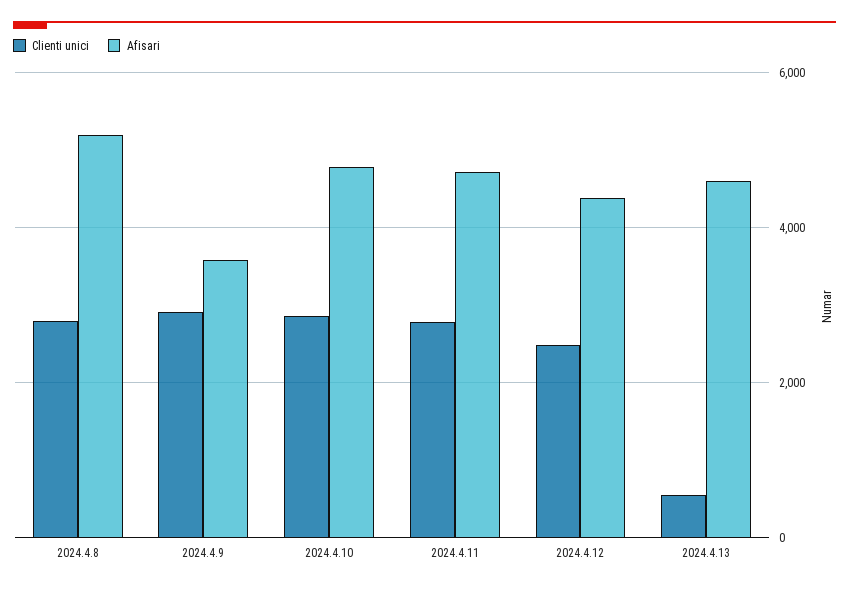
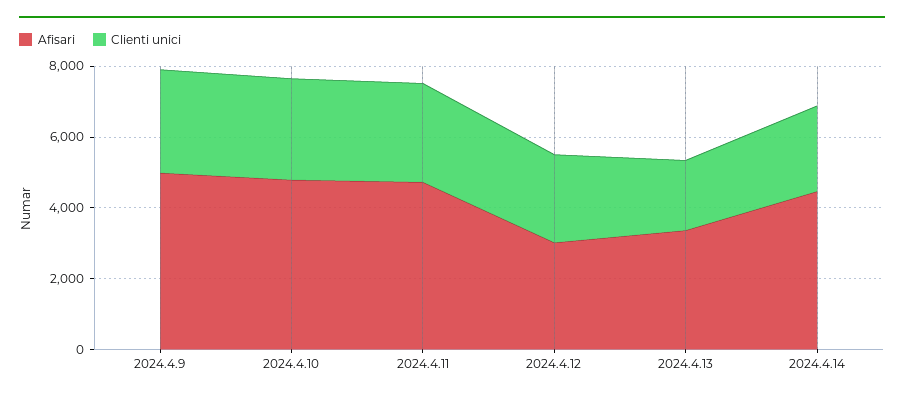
Clienti unici, 2024.4.8: 2800 -> none
Afisari, 2024.4.8: 5200 -> none
Afisari, 2024.4.9: 3600 -> 5000
Afisari, 2024.4.12: 4400 -> 3000
Clienti unici, 2024.4.13: 600 -> 2000
Afisari, 2024.4.13: 4600 -> 3500
Afisari, 2024.4.14: none -> 4500
Clienti unici, 2024.4.14: none -> 2500

